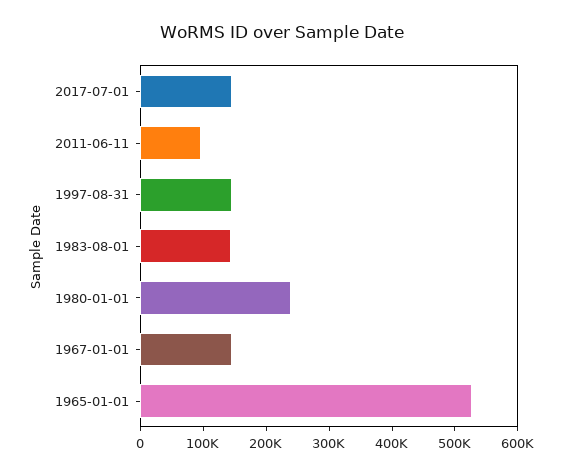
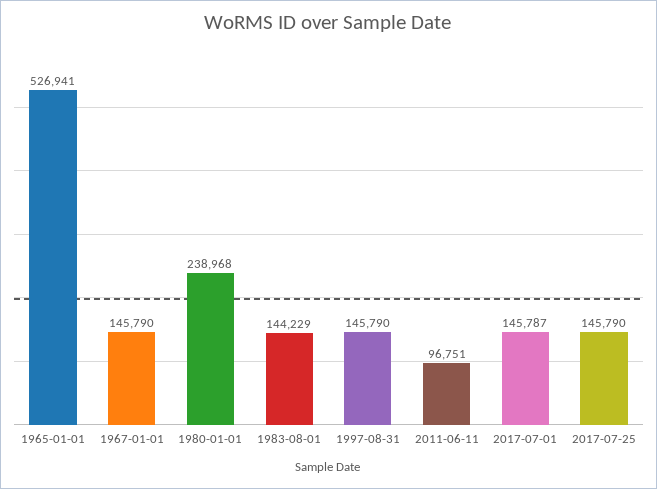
2017-07-25: none -> 145790

